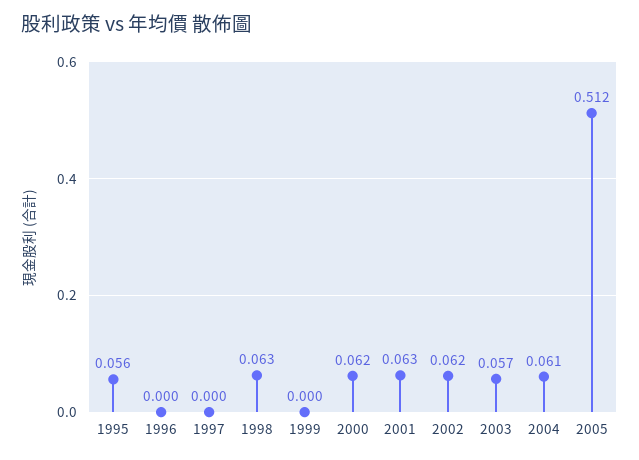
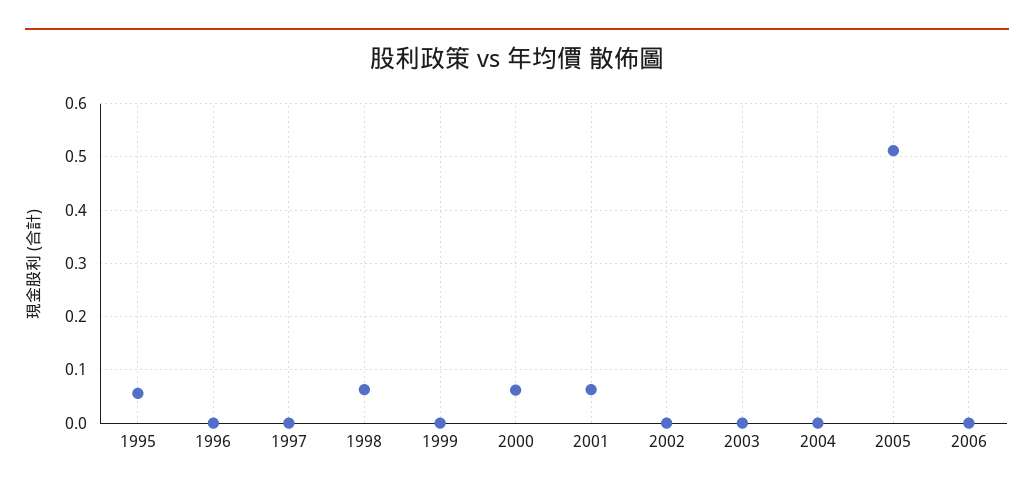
2002: 0.062 -> 0
2003: 0.057 -> 0
2004: 0.061 -> 0
2006: none -> 0

